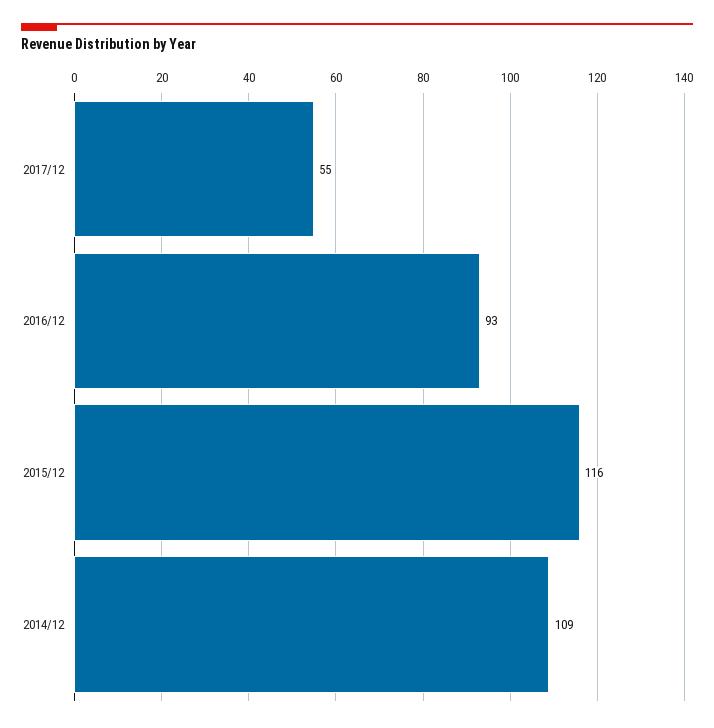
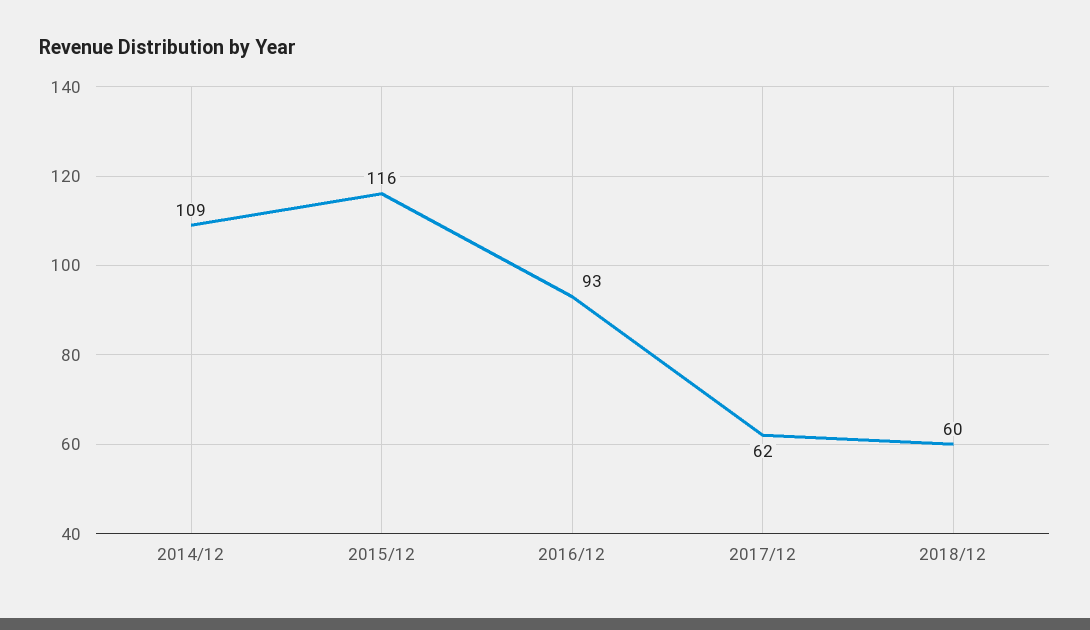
2017/12: 55 -> 62
2018/12: none -> 60

